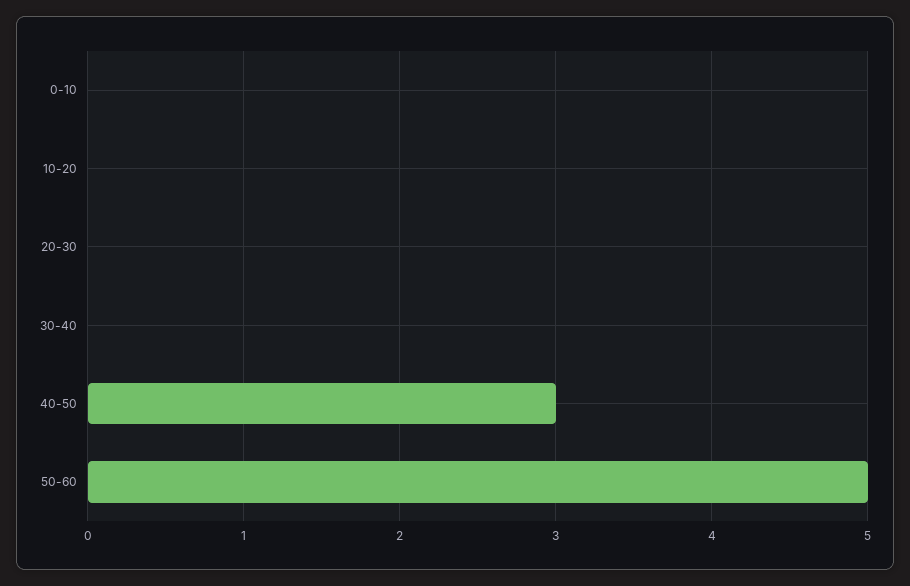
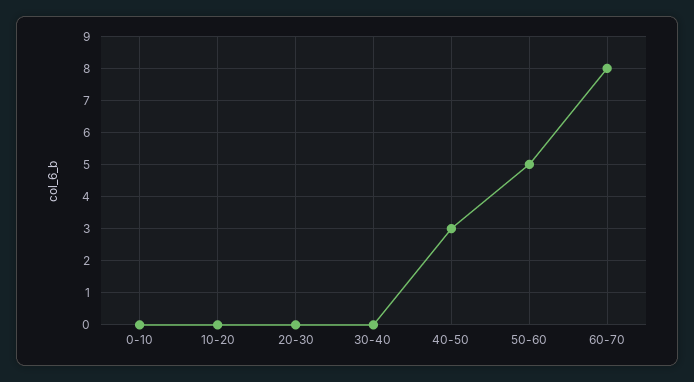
60-70: none -> 8

